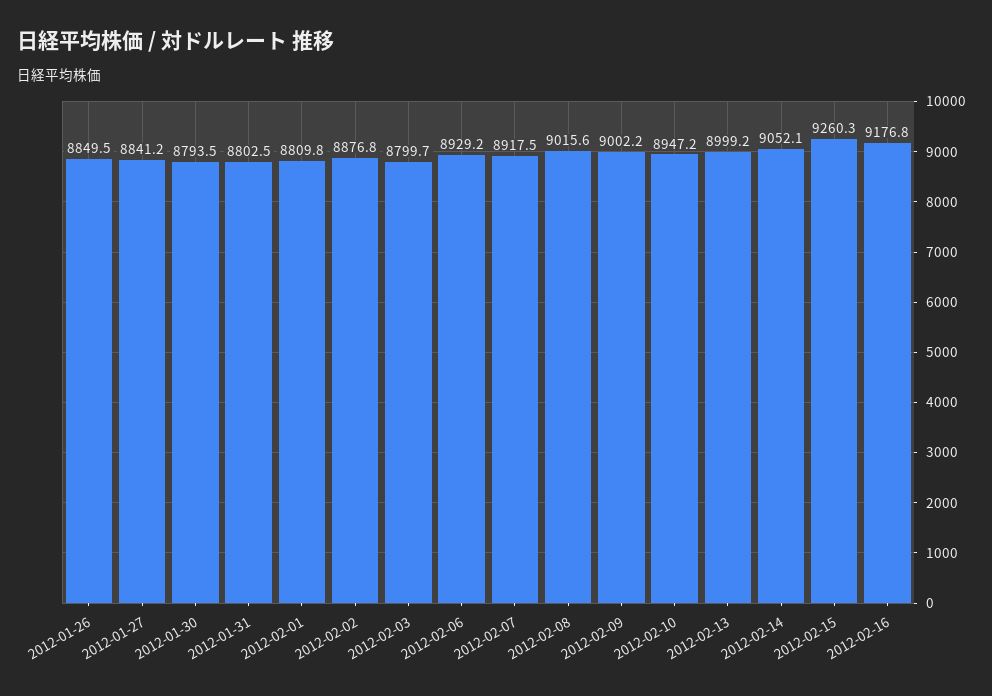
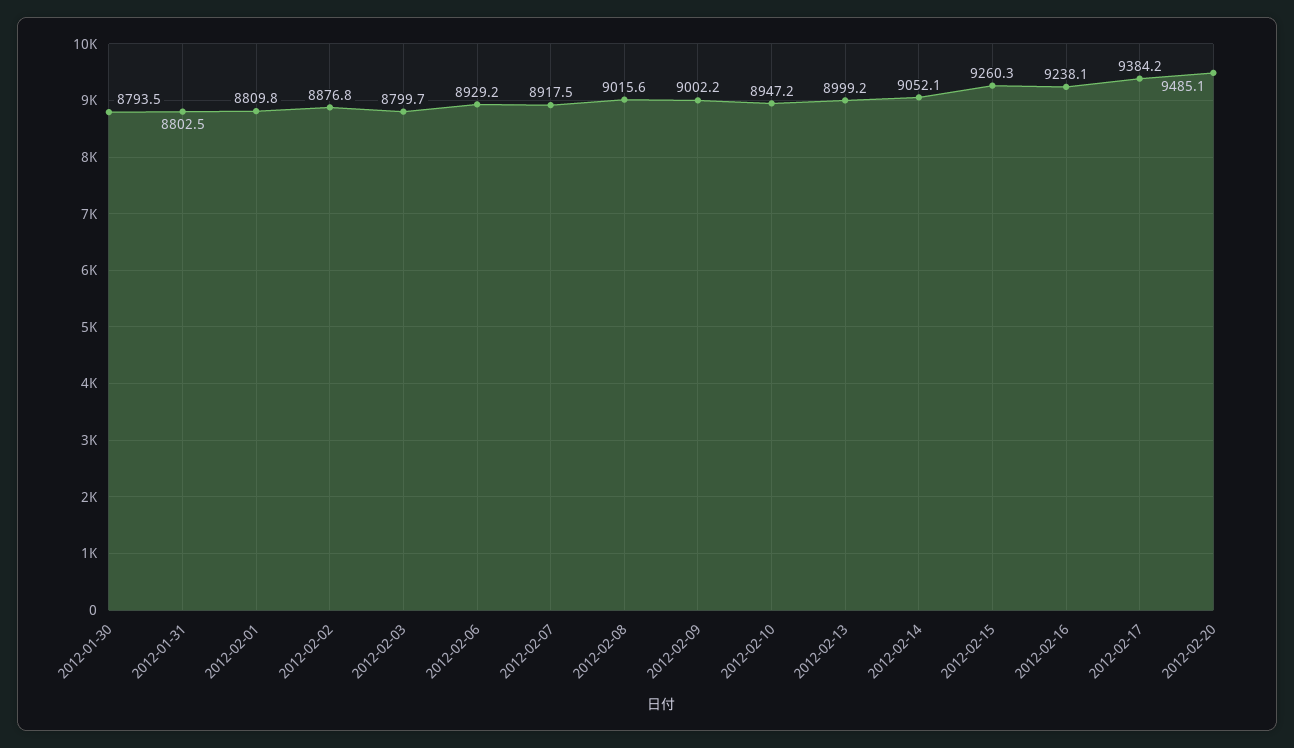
2012-01-26: 8849.5 -> none
2012-01-27: 8841.2 -> none
2012-02-16: 9176.8 -> 9238.1
2012-02-17: none -> 9384.2
2012-02-20: none -> 9485.1

